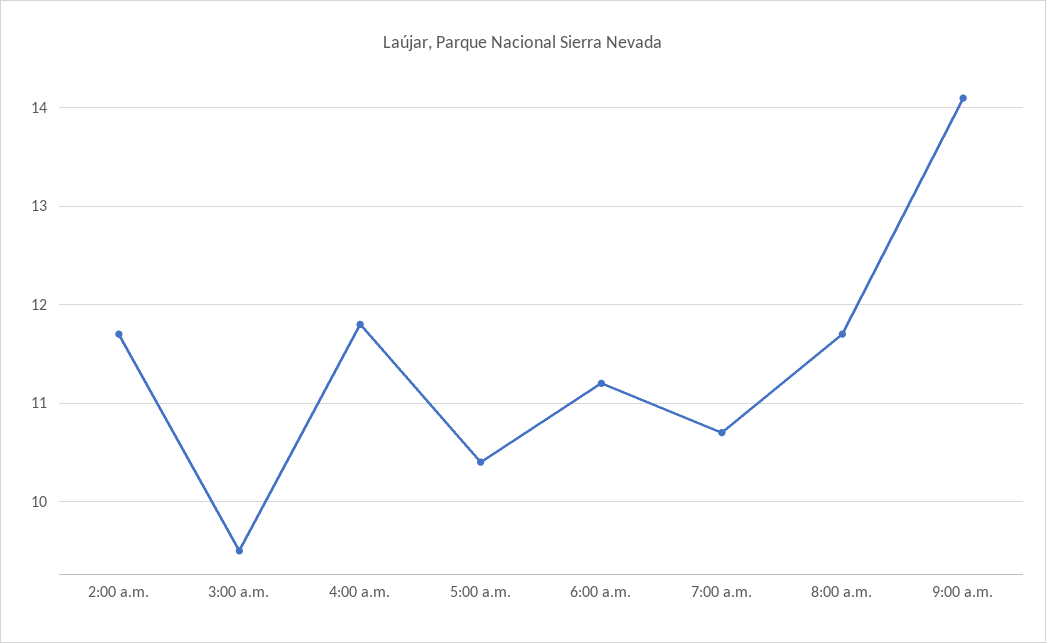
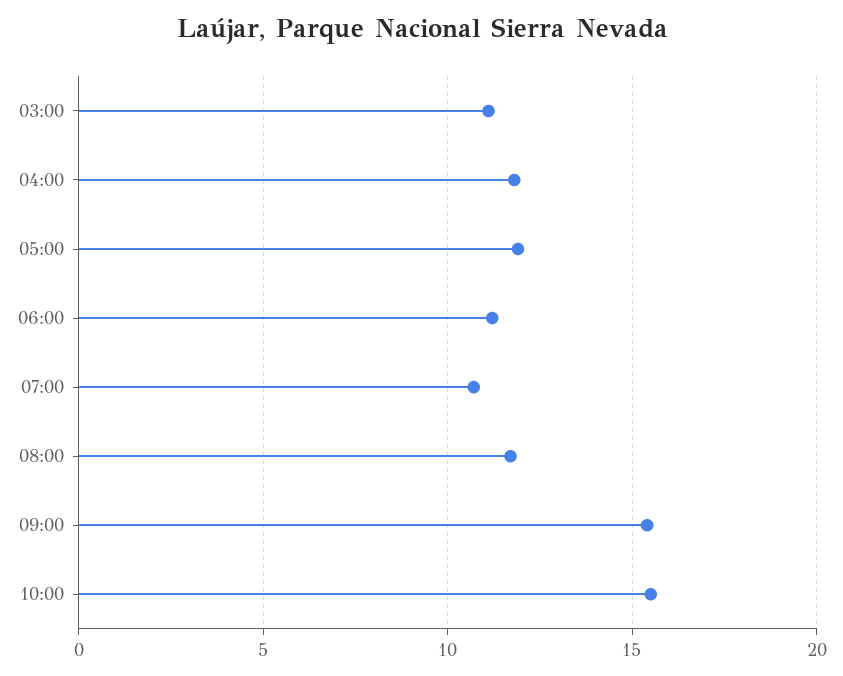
2:00 a.m.: 11.7 -> none
3:00 a.m.: 9.5 -> 11
5:00 a.m.: 10.4 -> 12
9:00 a.m.: 14.1 -> 15.5
10:00: none -> 15.5

